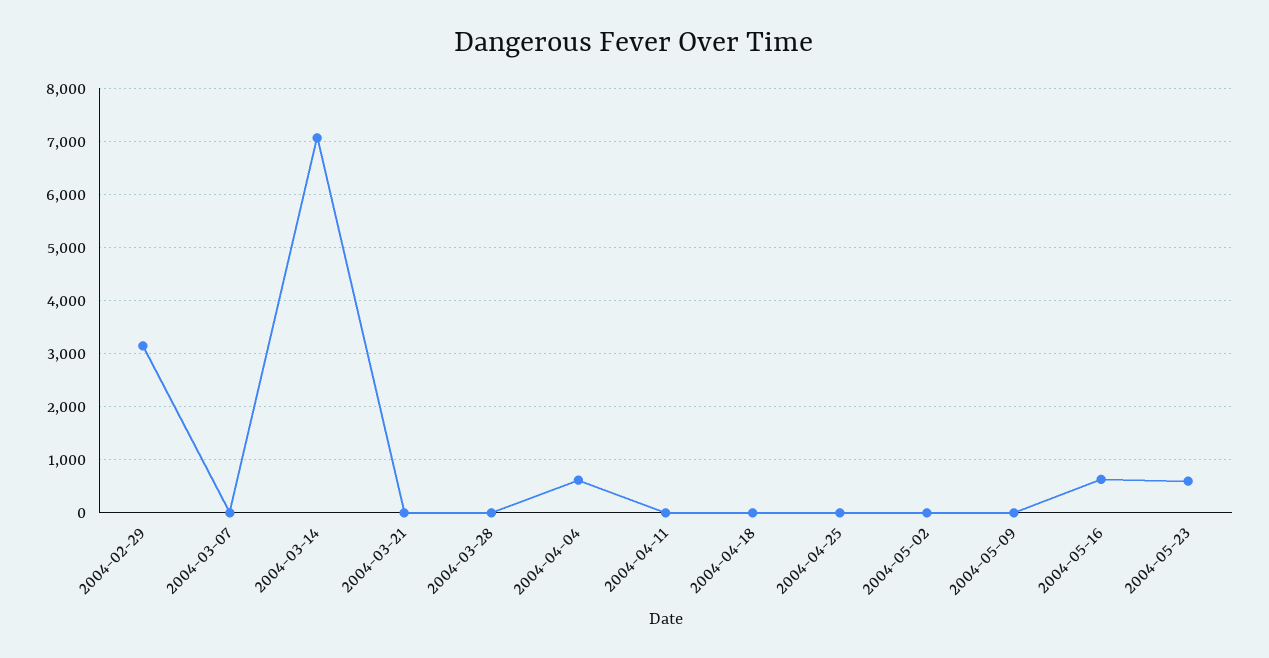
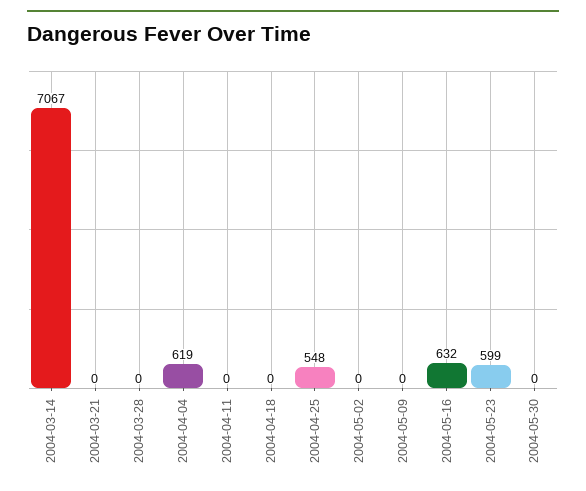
2004-02-29: 3200 -> none
2004-03-07: 0 -> none
2004-04-25: 0 -> 548
2004-05-30: none -> 0

